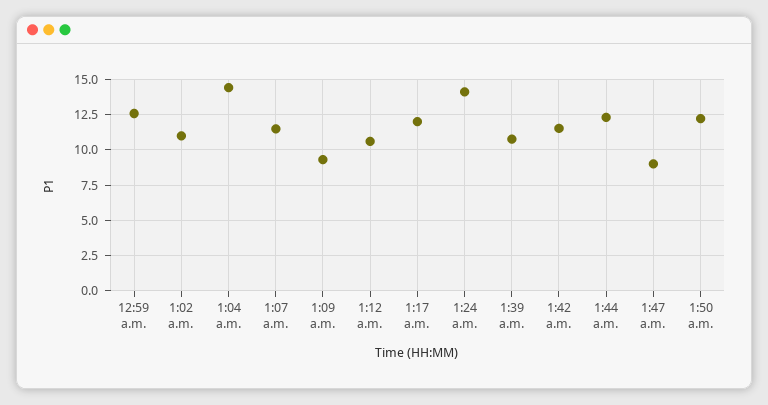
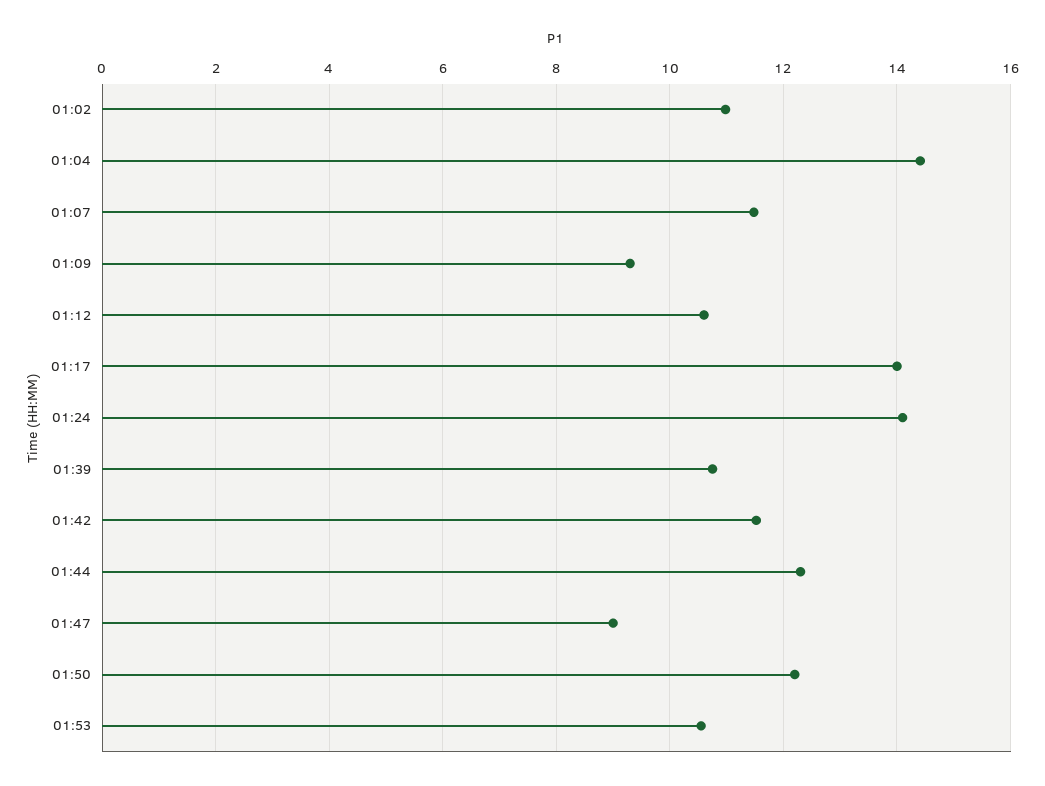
12:59 a.m.: 12.5 -> none
1:17 a.m.: 12 -> 14
01:53: none -> 10.6

